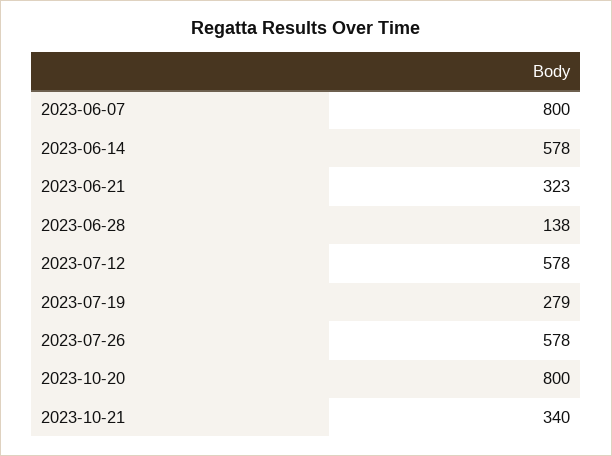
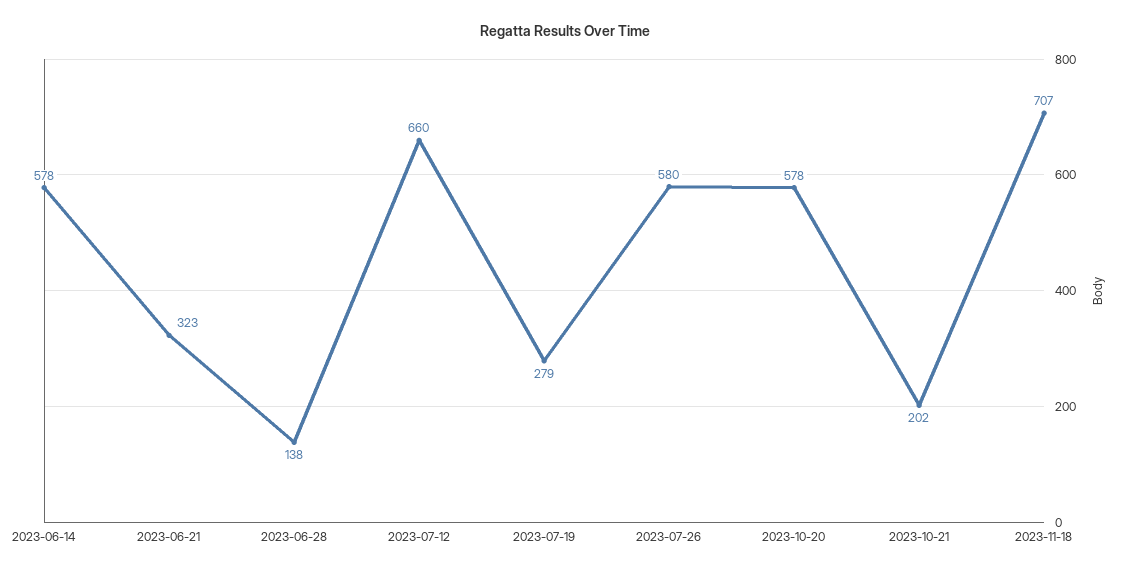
2023-06-07: 800 -> none
2023-07-12: 578 -> 660
2023-07-26: 578 -> 580
2023-10-20: 800 -> 578
2023-10-21: 340 -> 202
2023-11-18: none -> 707

